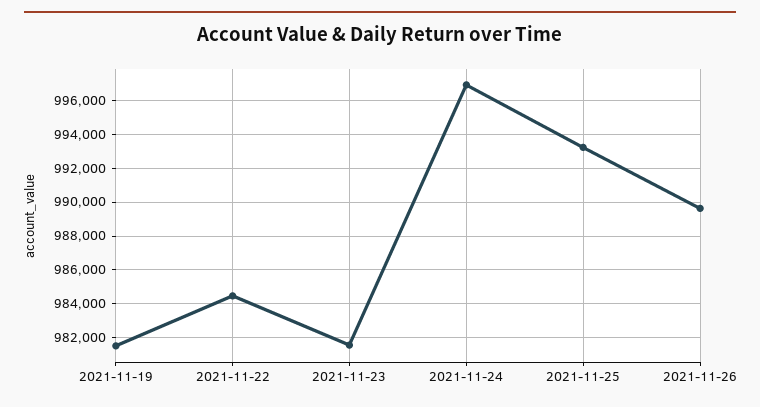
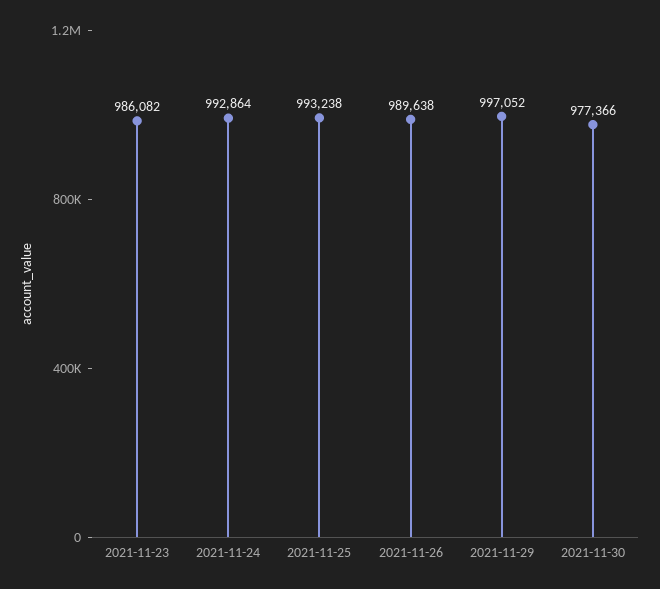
2021-11-19: 981500 -> none
2021-11-22: 984500 -> none
2021-11-23: 981500 -> 986082
2021-11-24: 997000 -> 992864
2021-11-29: none -> 997052
2021-11-30: none -> 977366

